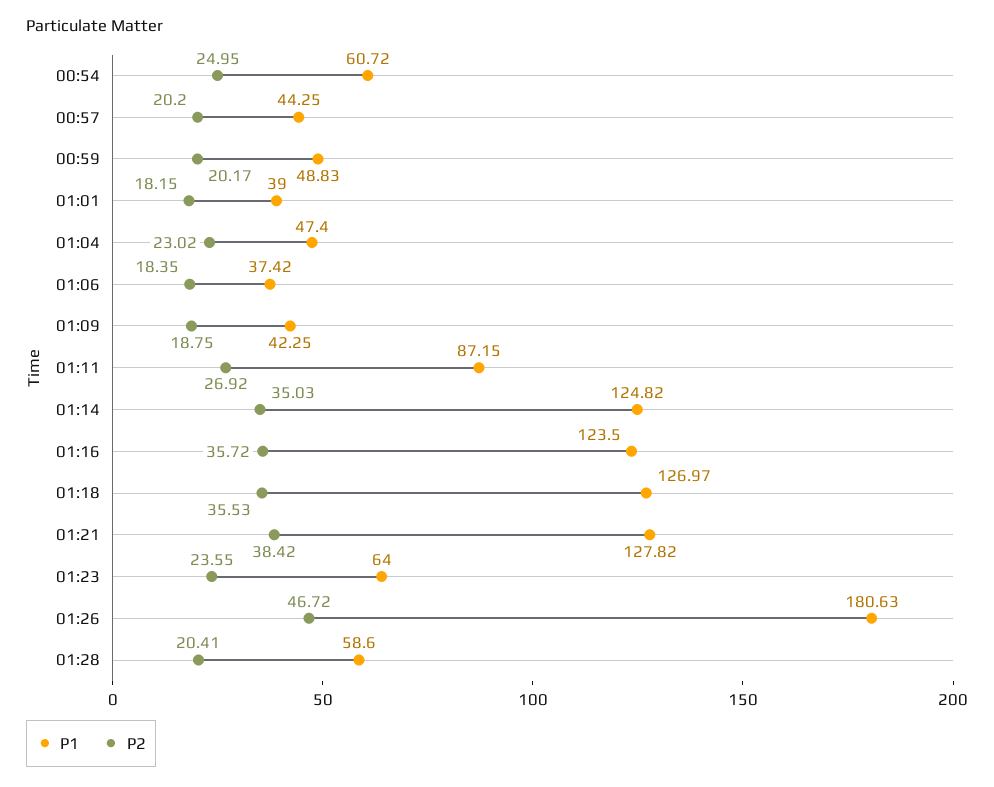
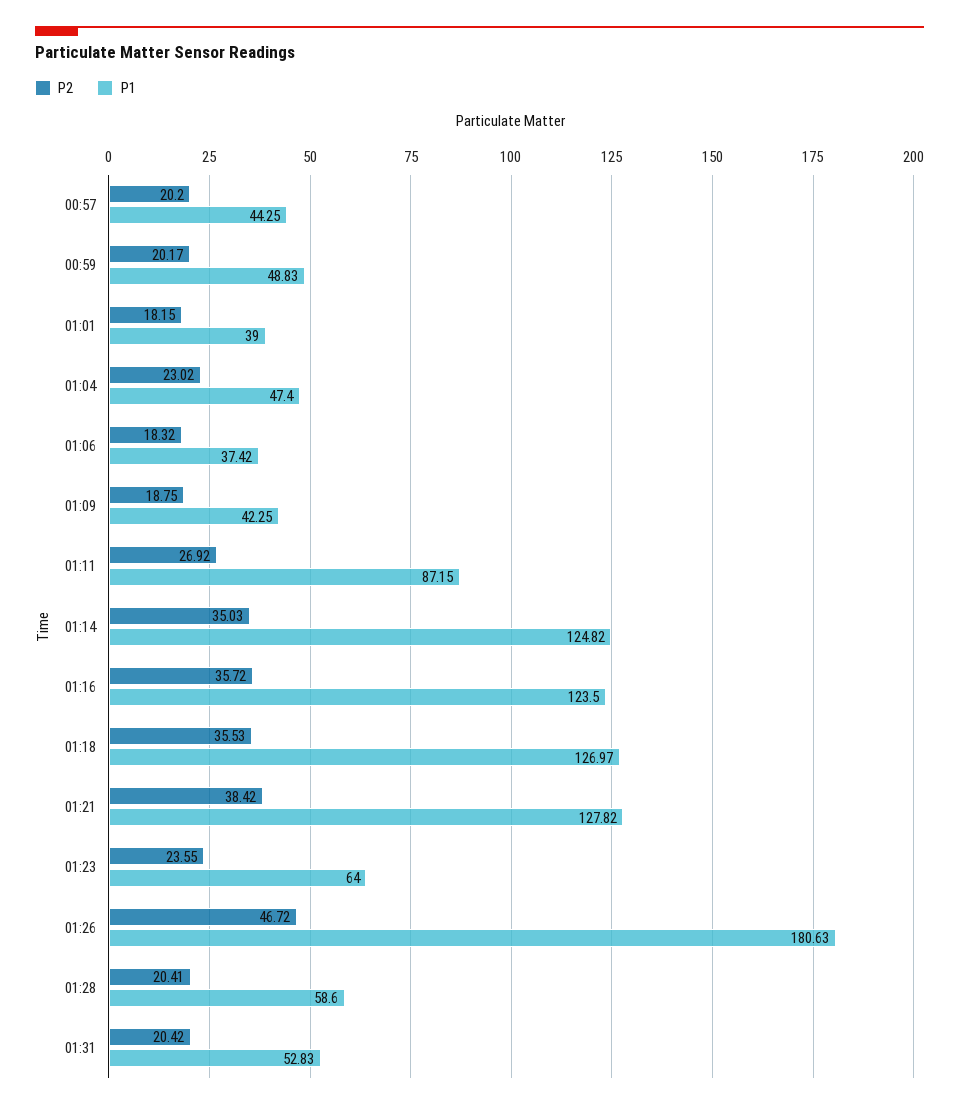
P1, 00:54: 60.72 -> none
P2, 00:54: 24.95 -> none
P2, 01:06: 18.35 -> 18.32
P2, 01:31: none -> 20.42
P1, 01:31: none -> 52.83

